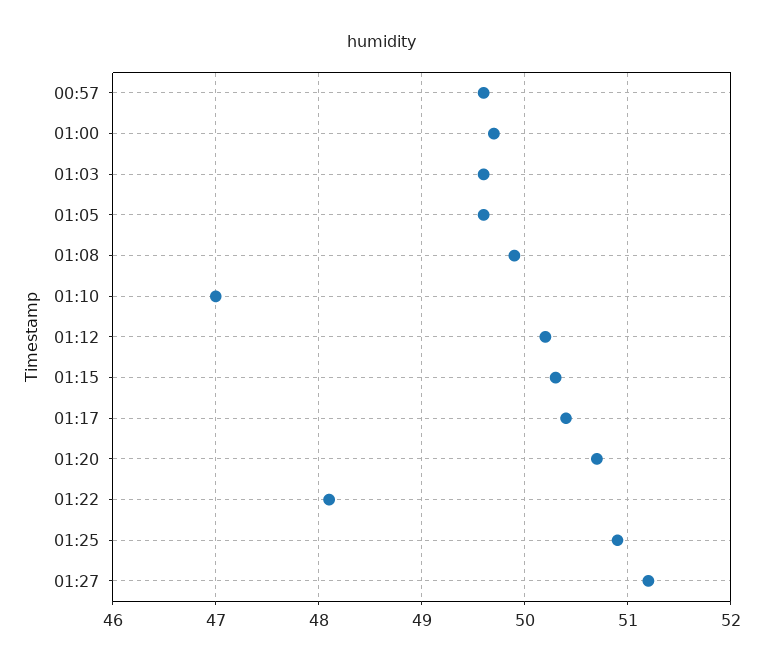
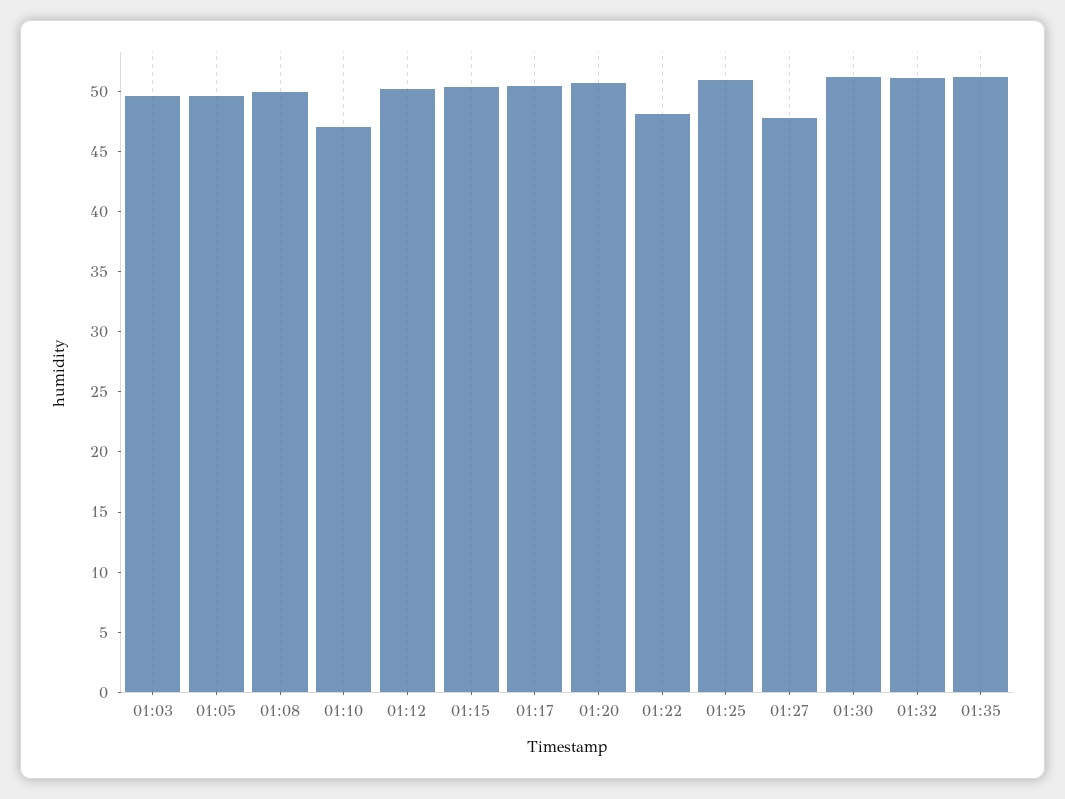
00:57: 49.6 -> none
01:00: 49.7 -> none
01:27: 51.2 -> 48
01:30: none -> 51
01:32: none -> 51
01:35: none -> 51

